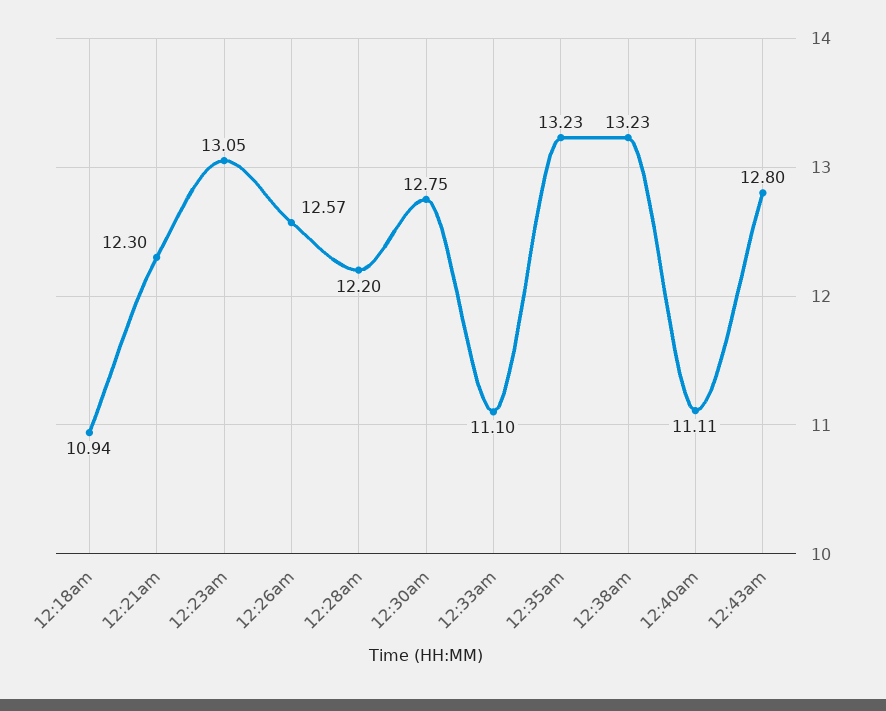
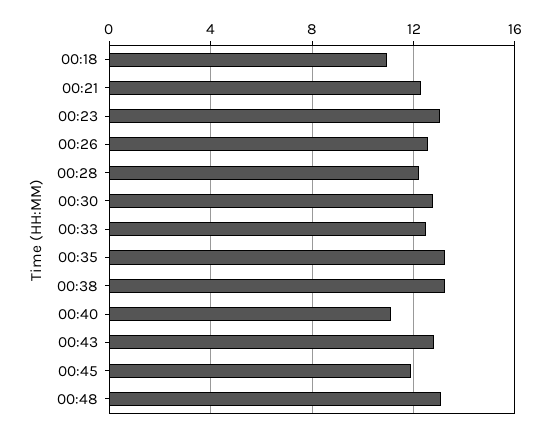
12:33am: 11.1 -> 12.5
00:45: none -> 12
00:48: none -> 13

